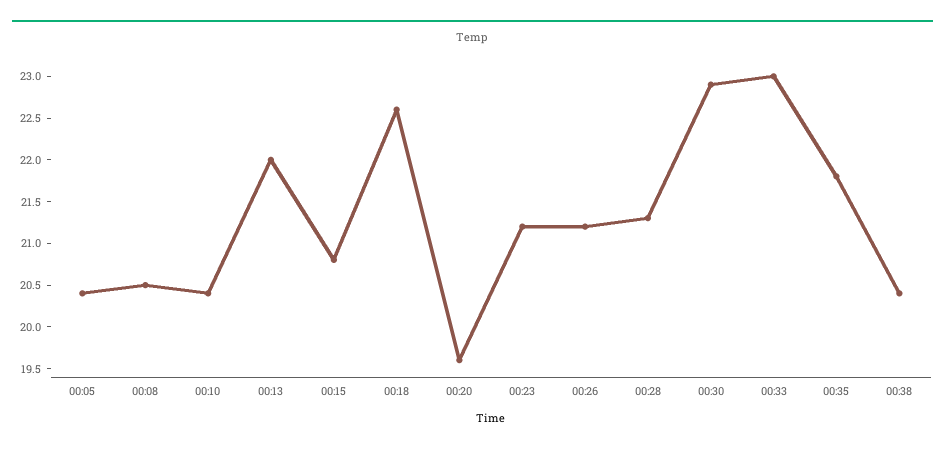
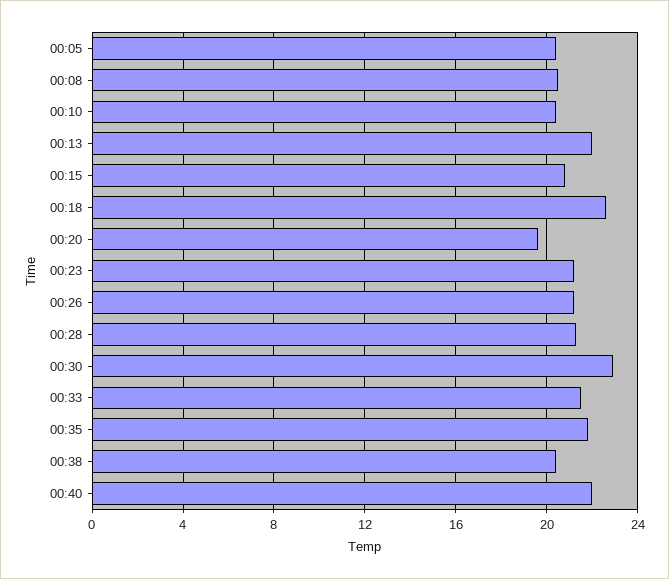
00:33: 23 -> 21.5
00:40: none -> 22

